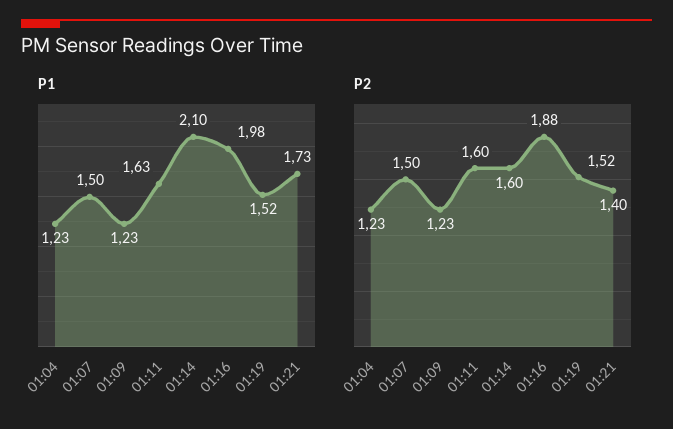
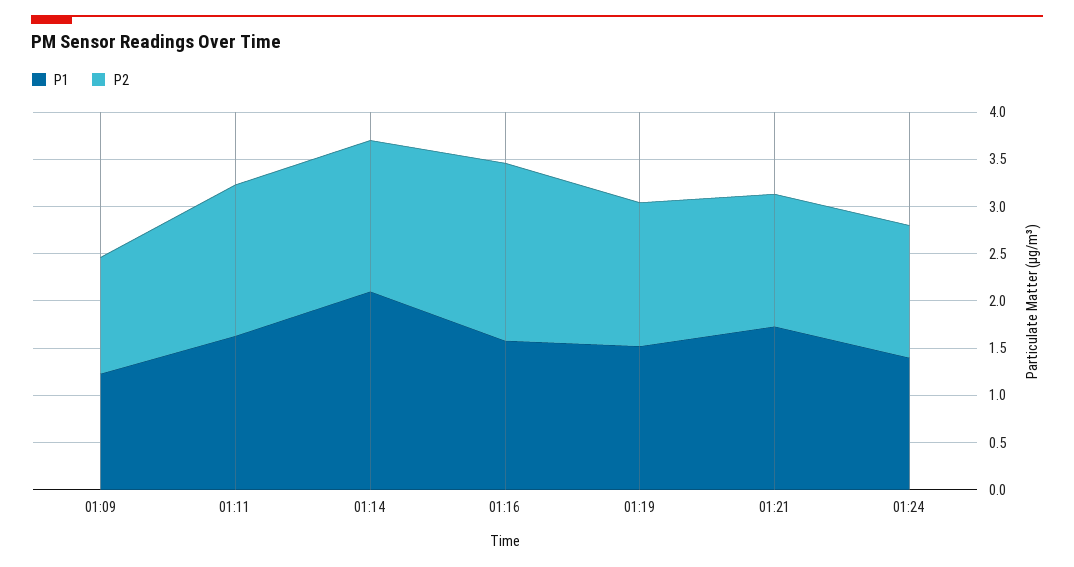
P1, 01:04: 1.23 -> none
P1, 01:07: 1.5 -> none
P1, 01:16: 1.98 -> 1.6
P2, 01:04: 1.23 -> none
P2, 01:07: 1.5 -> none
P1, 01:24: none -> 1.4
P2, 01:24: none -> 1.4

